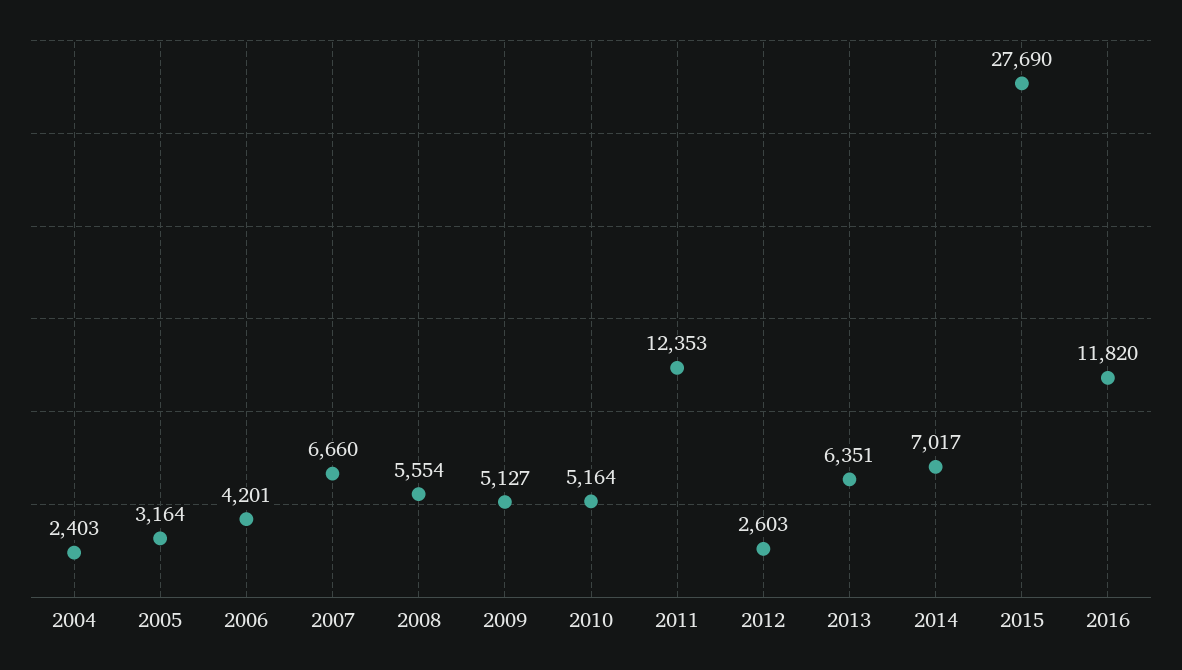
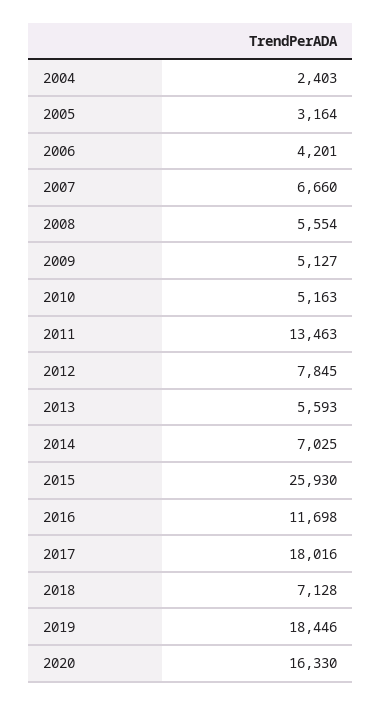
2010: 5164 -> 5163
2011: 12353 -> 13463
2012: 2603 -> 7845
2013: 6351 -> 5593
2014: 7017 -> 7025
2015: 27690 -> 25930
2016: 11820 -> 11698
2017: none -> 18016
2018: none -> 7128
2019: none -> 18446
2020: none -> 16330

